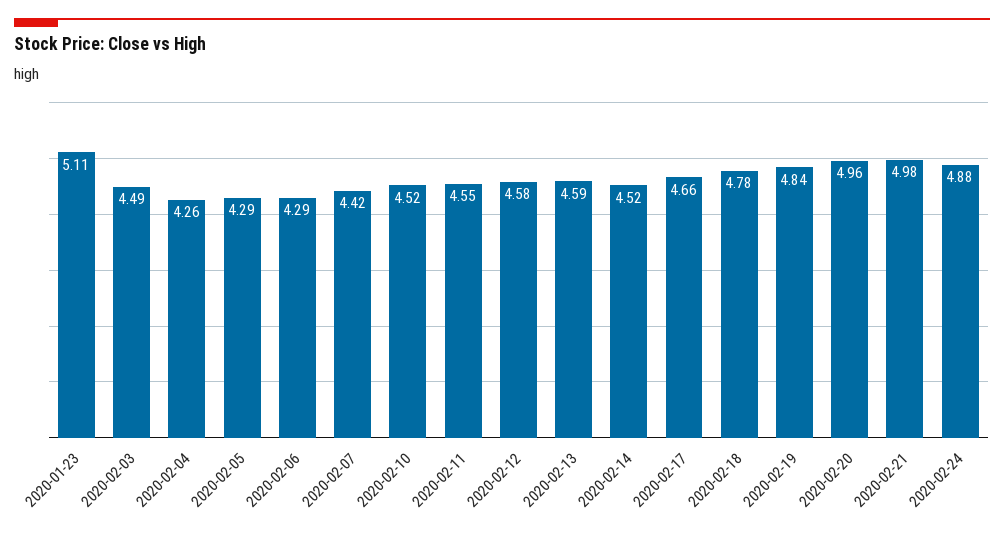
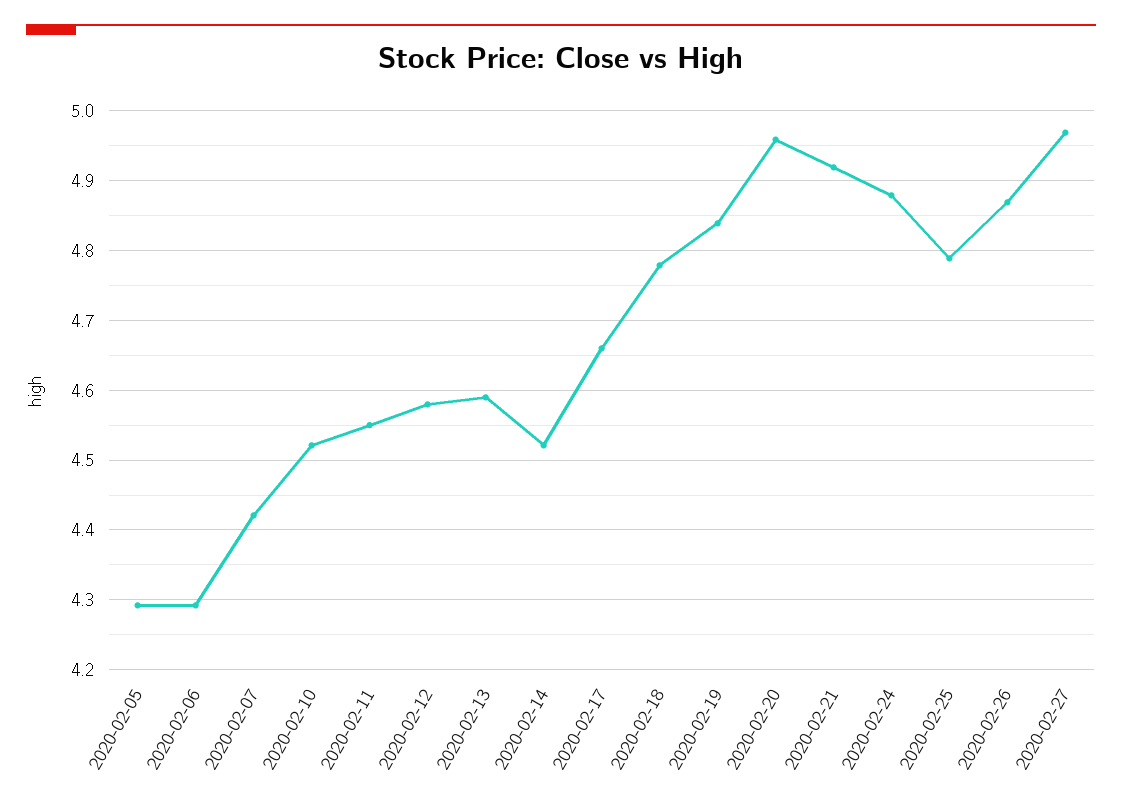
2020-01-23: 5.11 -> none
2020-02-03: 4.49 -> none
2020-02-04: 4.26 -> none
2020-02-21: 4.98 -> 4.92
2020-02-25: none -> 4.79
2020-02-26: none -> 4.87
2020-02-27: none -> 4.97

